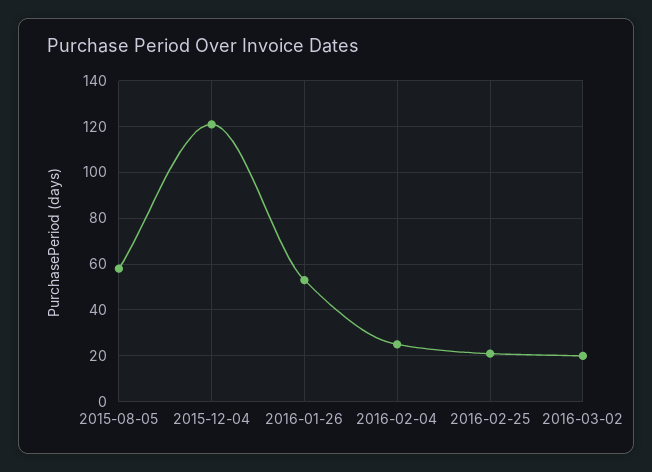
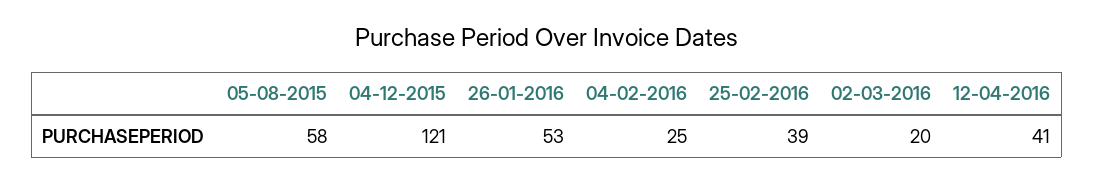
2016-02-25: 20 -> 39
12-04-2016: none -> 41

